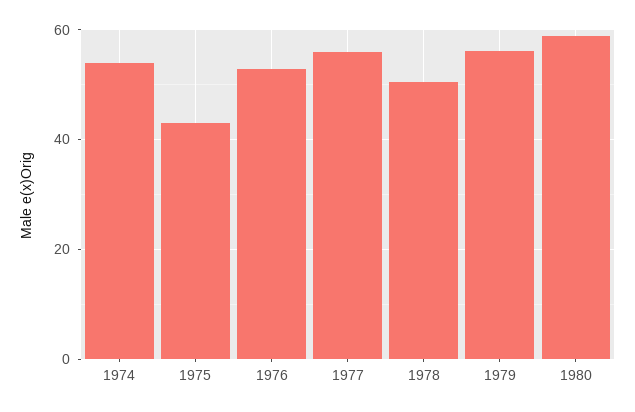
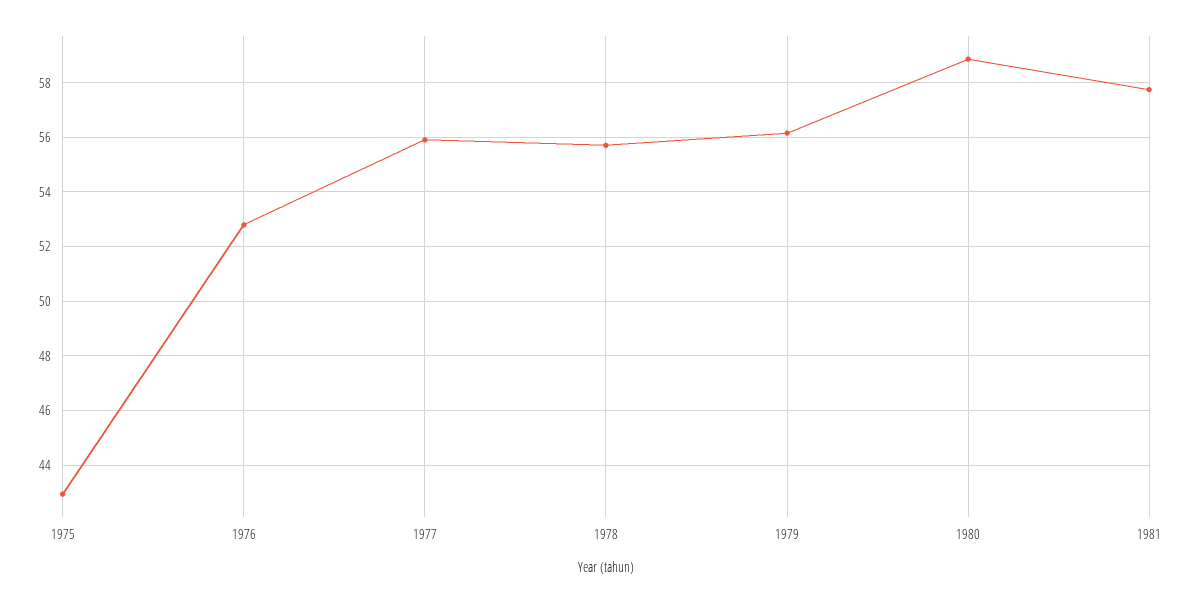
1974: 54 -> none
1978: 50 -> 55.75
1981: none -> 57.75

